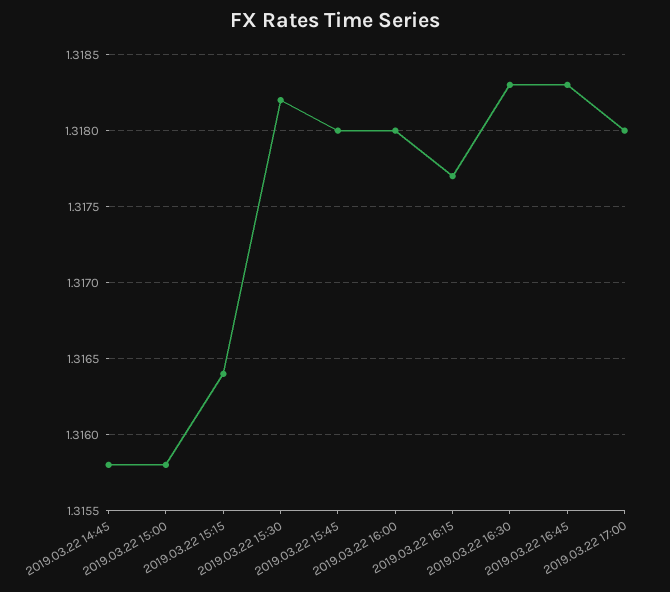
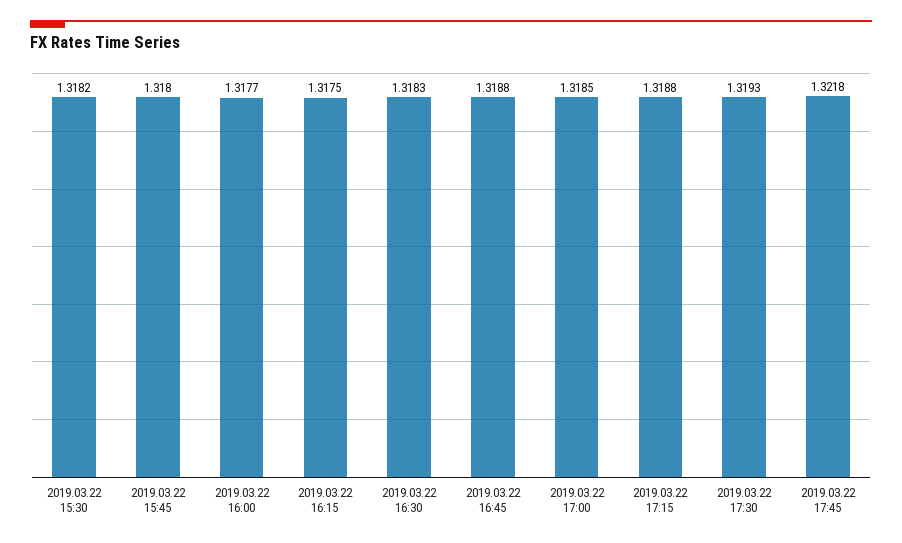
2019.03.22 14:45: 1.3158 -> none
2019.03.22 15:00: 1.3158 -> none
2019.03.22 15:15: 1.3164 -> none
2019.03.22 16:00: 1.318 -> 1.3177
2019.03.22 16:15: 1.3177 -> 1.3175
2019.03.22 16:45: 1.3183 -> 1.3188
2019.03.22 17:00: 1.318 -> 1.3185
2019.03.22 17:15: none -> 1.3188
2019.03.22 17:30: none -> 1.3193
2019.03.22 17:45: none -> 1.3218

